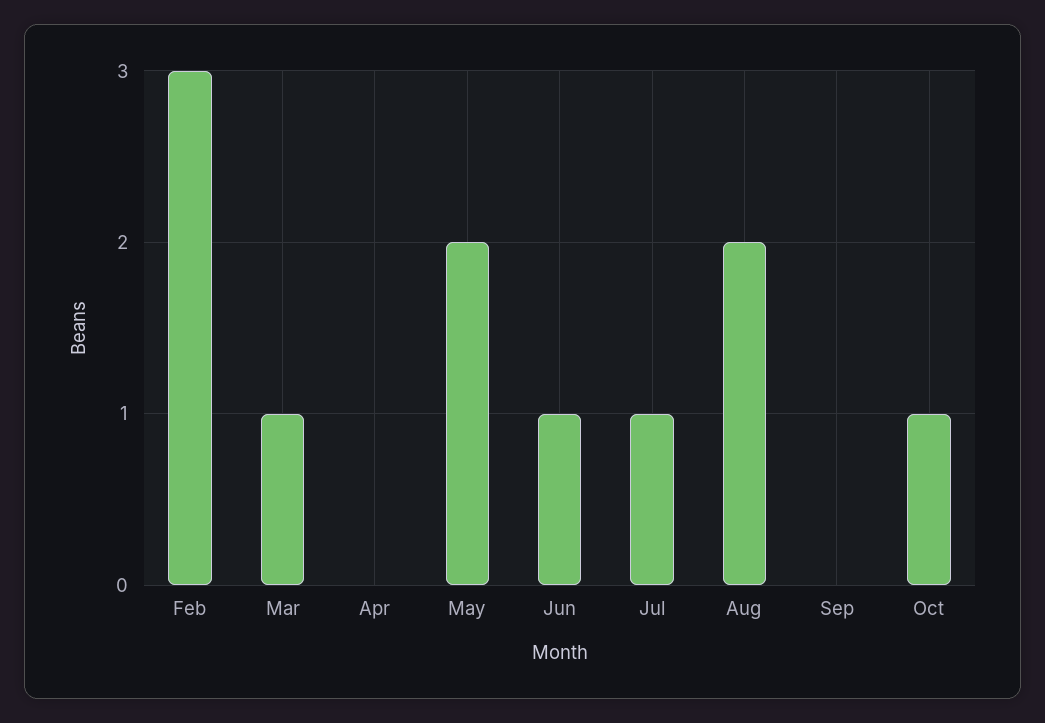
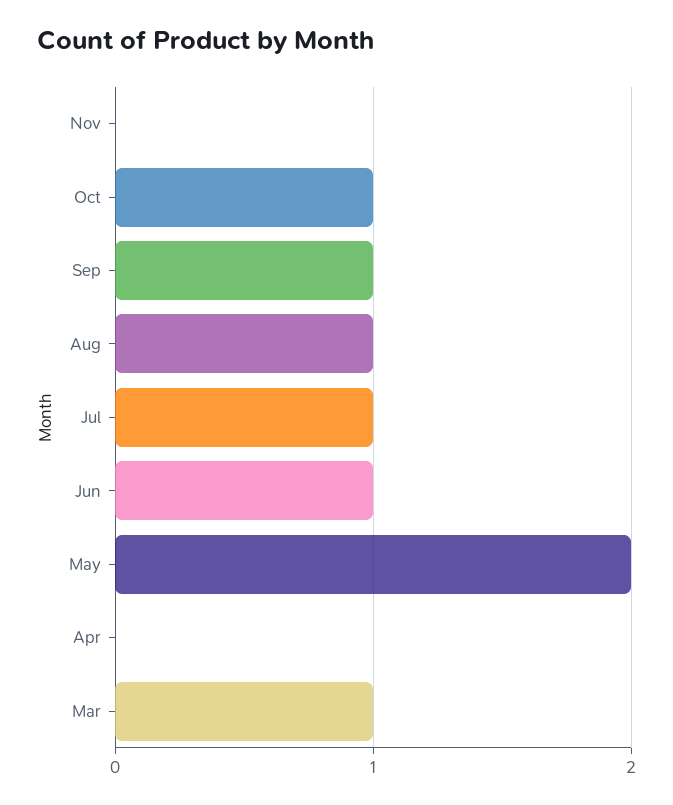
Feb: 3 -> none
Aug: 2 -> 1
Sep: 0 -> 1
Nov: none -> 0

